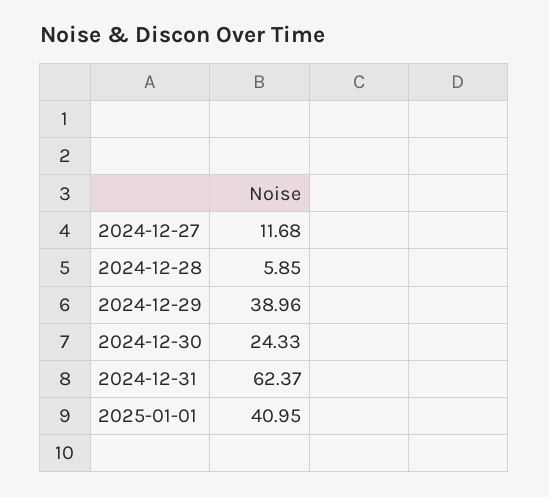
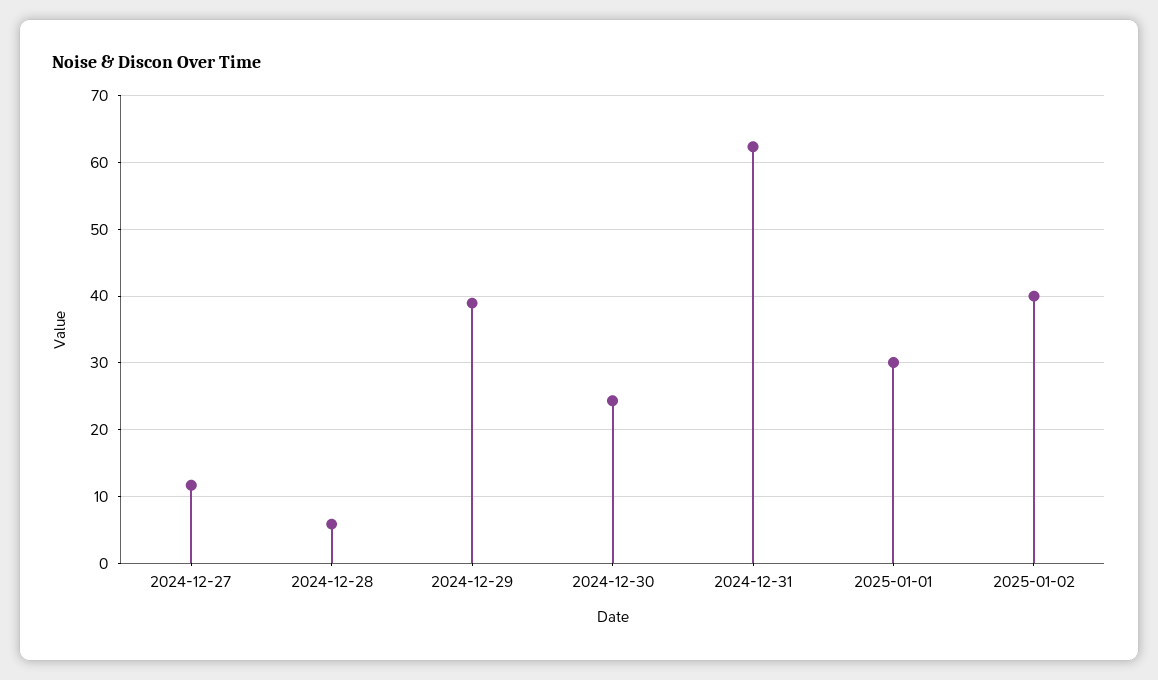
2025-01-01: 40.95 -> 30
2025-01-02: none -> 40

